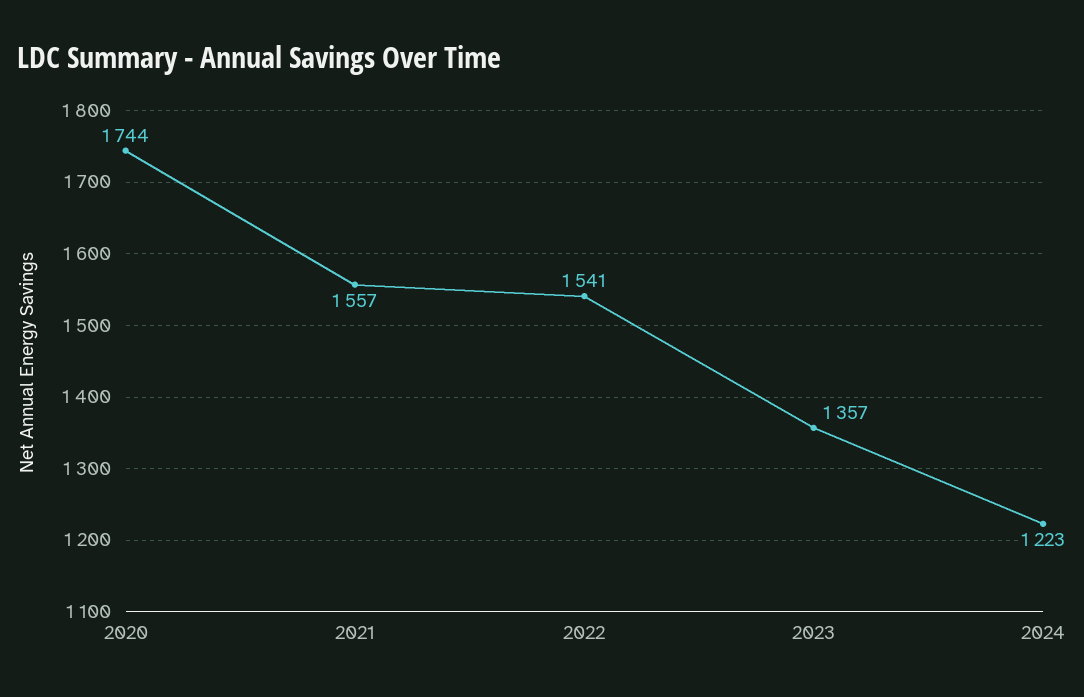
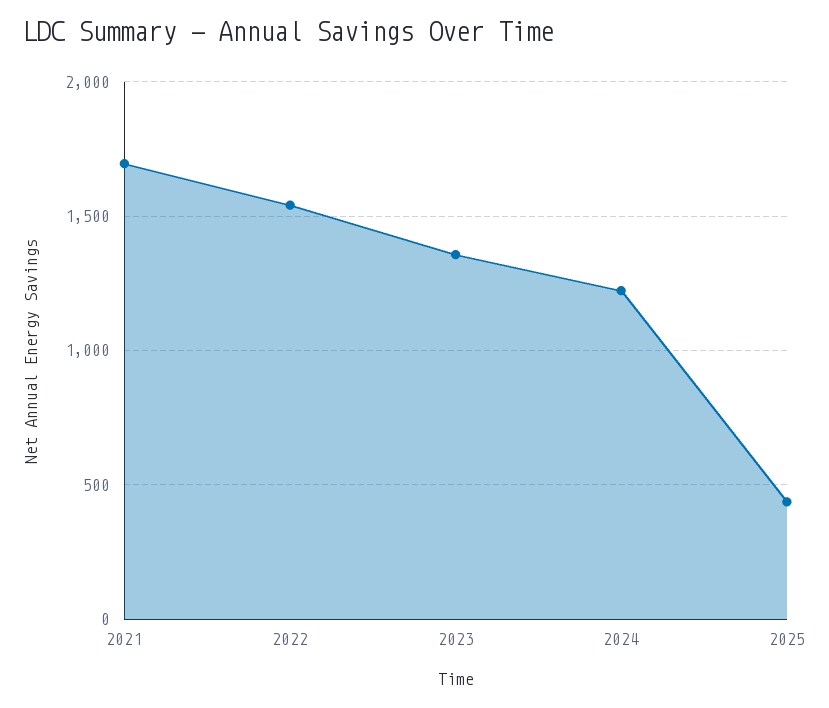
2020: 1744 -> none
2021: 1557 -> 1700
2025: none -> 450

